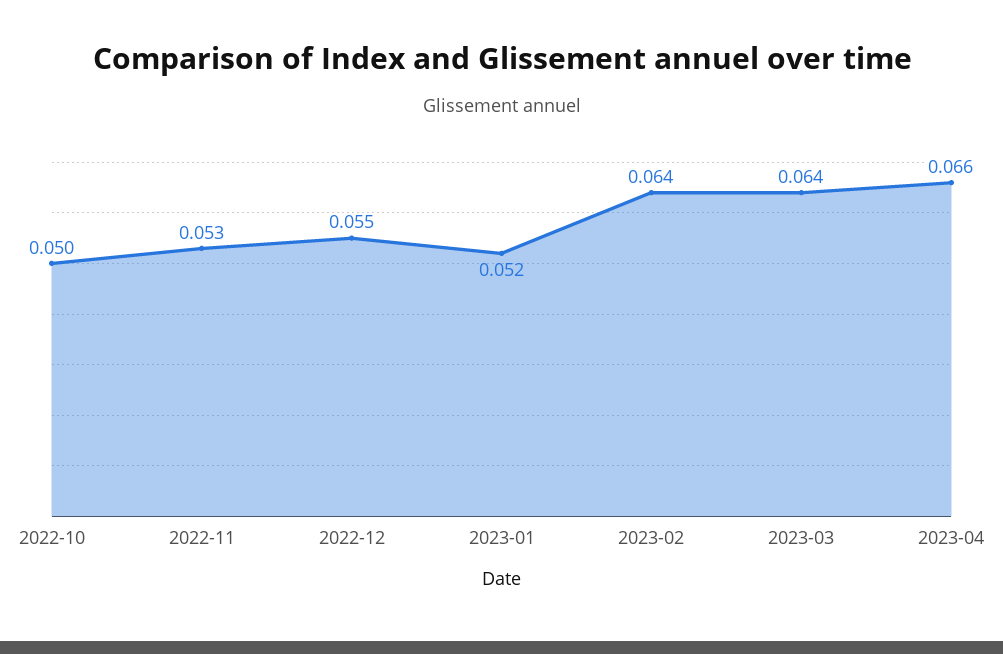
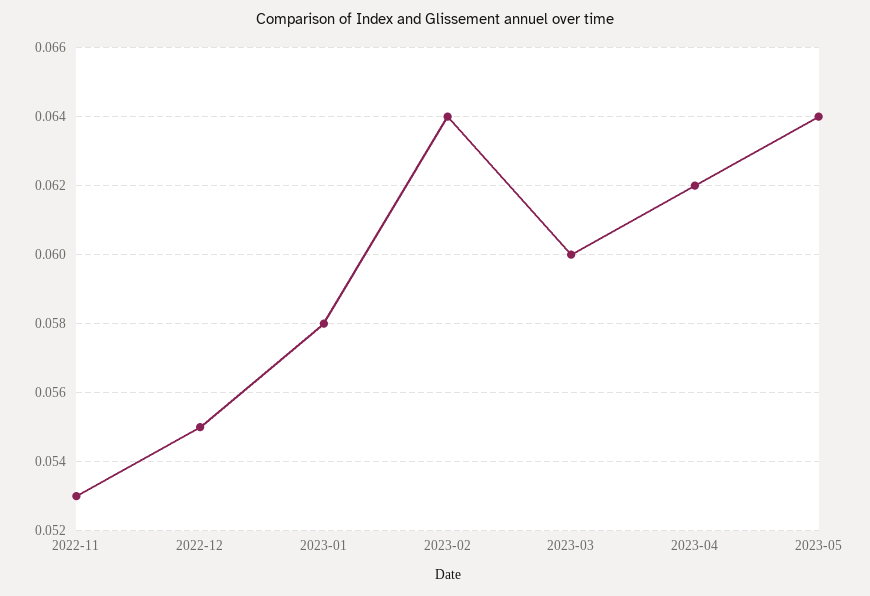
2022-10: 0.05 -> none
2023-01: 0.052 -> 0.058
2023-03: 0.064 -> 0.06
2023-04: 0.066 -> 0.062
2023-05: none -> 0.064

